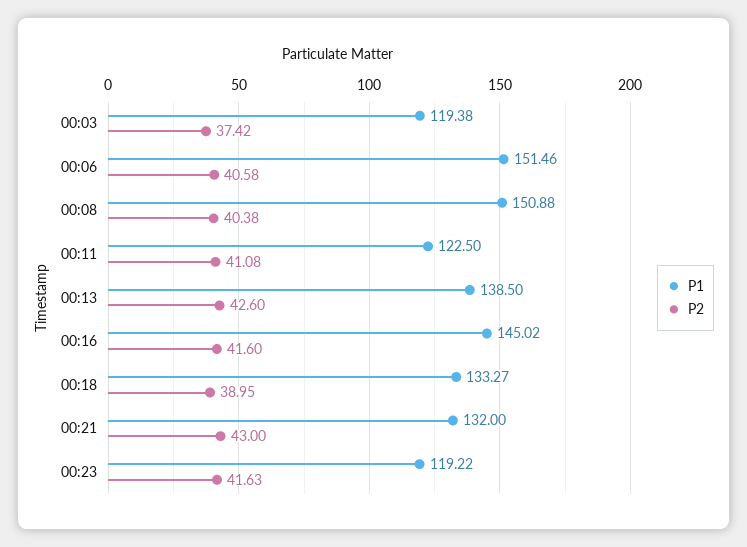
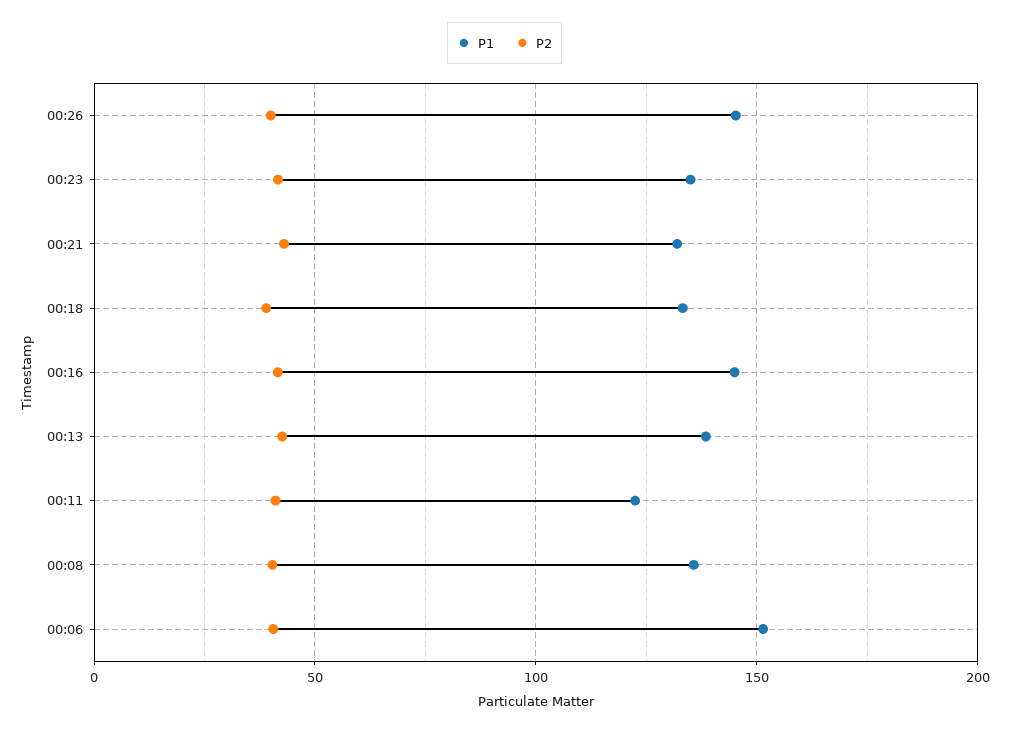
P1, 00:03: 119.38 -> none
P2, 00:03: 37.42 -> none
P1, 00:08: 150.88 -> 135
P1, 00:23: 119.22 -> 135
P1, 00:26: none -> 145
P2, 00:26: none -> 40

